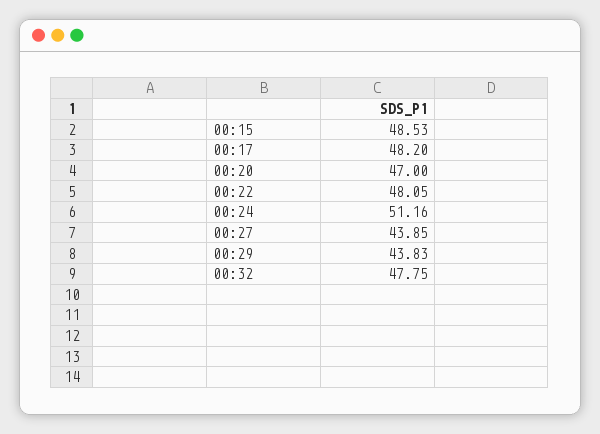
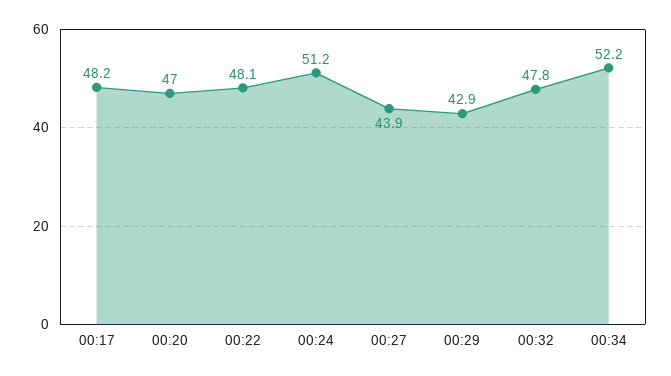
00:15: 48.53 -> none
00:29: 43.83 -> 42.9
00:34: none -> 52.2

